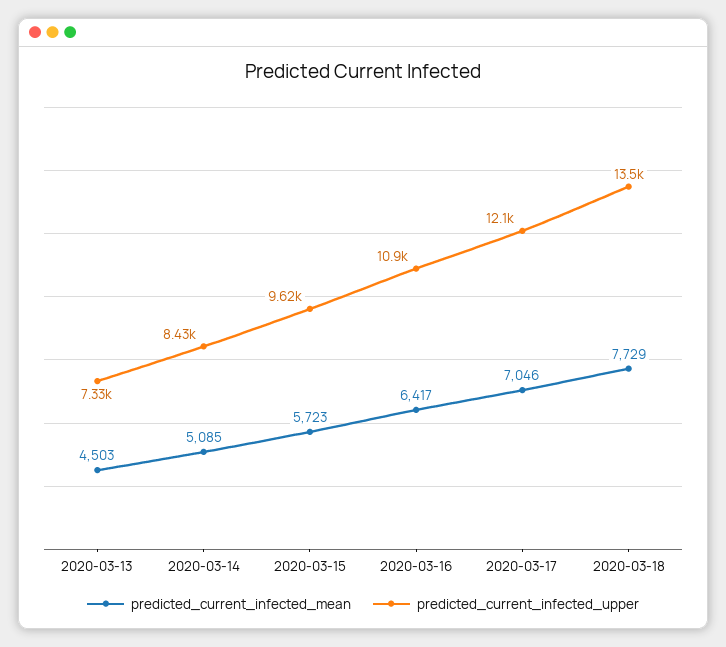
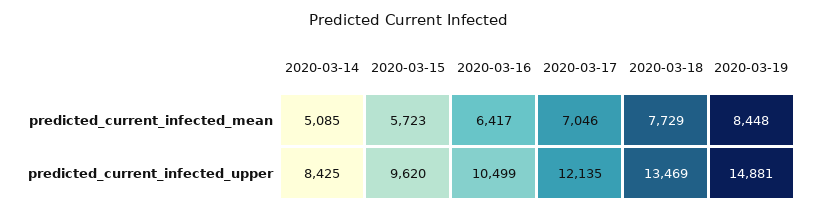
predicted_current_infected_mean, 2020-03-13: 4503 -> none
predicted_current_infected_upper, 2020-03-13: 7330 -> none
predicted_current_infected_upper, 2020-03-16: 10900 -> 10499
predicted_current_infected_mean, 2020-03-19: none -> 8448
predicted_current_infected_upper, 2020-03-19: none -> 14881

